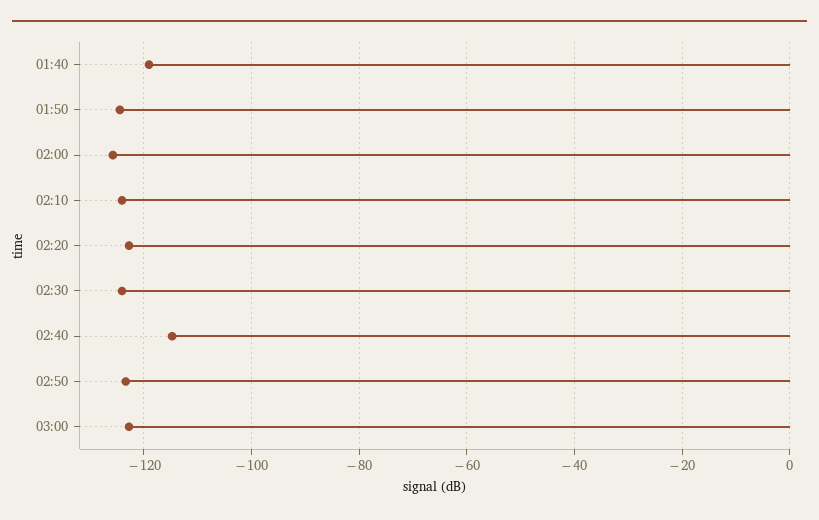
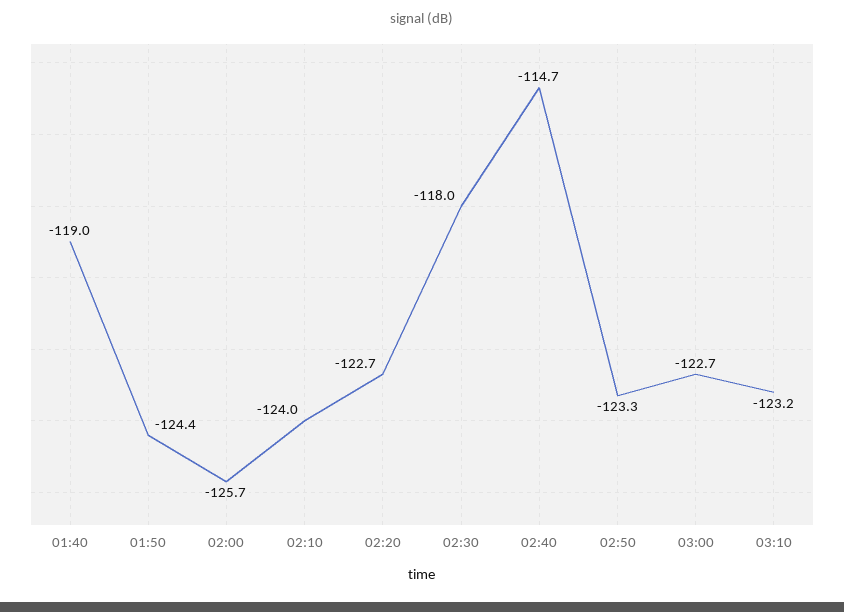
02:30: -124 -> -118
03:10: none -> -123.2

